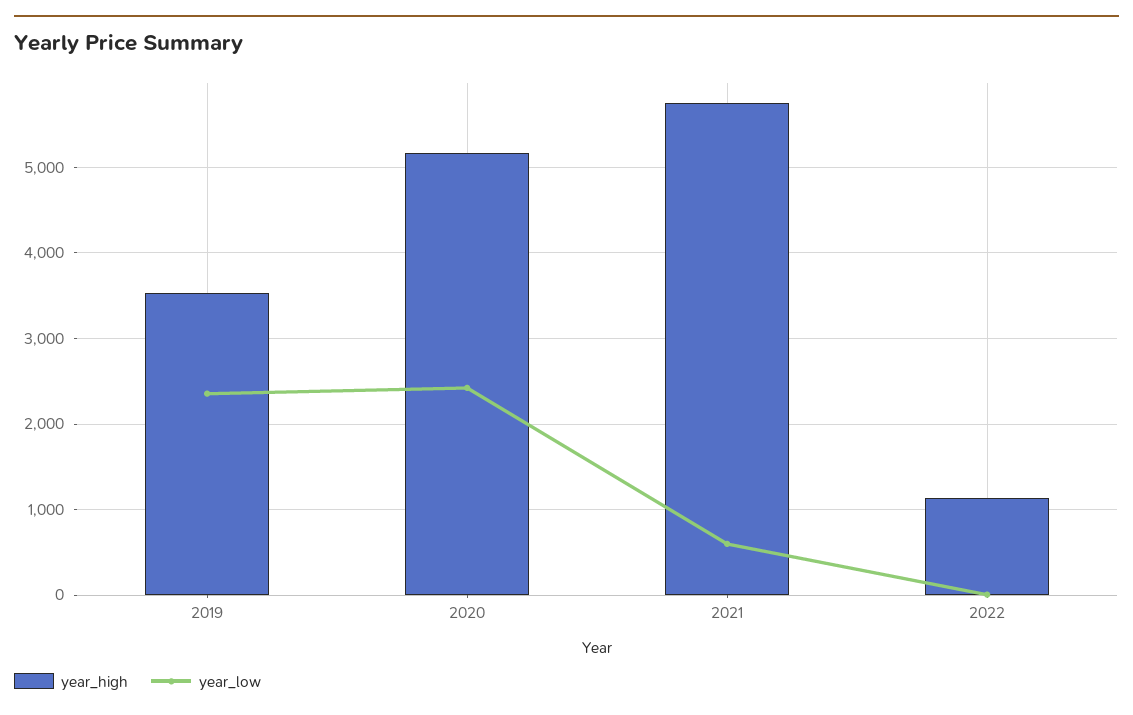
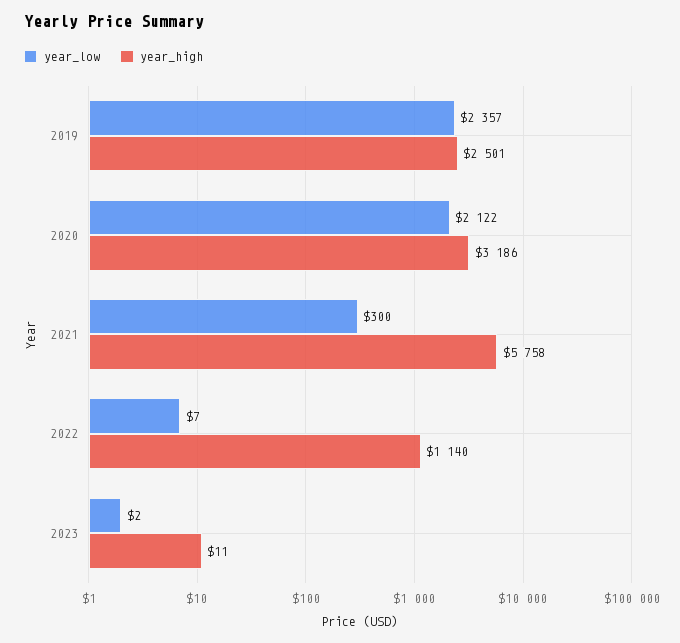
year_high, 2019: 3500 -> 2501
year_high, 2020: 5200 -> 3186
year_low, 2020: 2400 -> 2122
year_low, 2021: 600 -> 300
year_low, 2023: none -> 2
year_high, 2023: none -> 11

